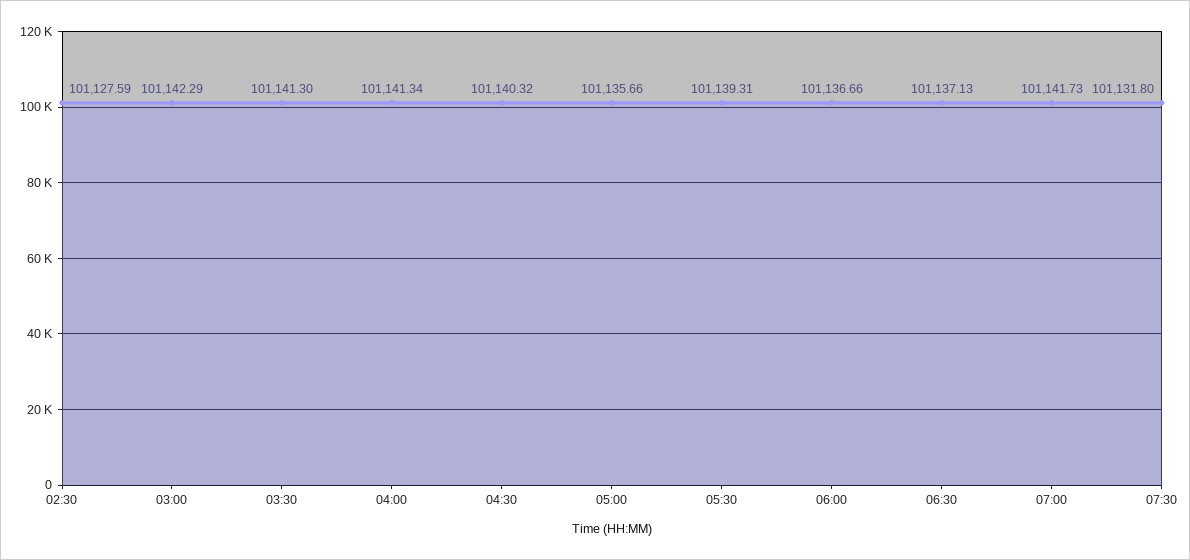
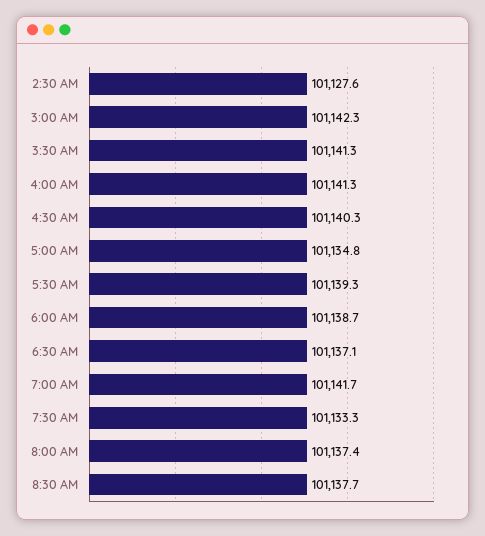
05:00: 101135.66 -> 101134.8
06:00: 101136.66 -> 101138.7
07:30: 101131.8 -> 101133.3
8:00 AM: none -> 101137.4
8:30 AM: none -> 101137.7

